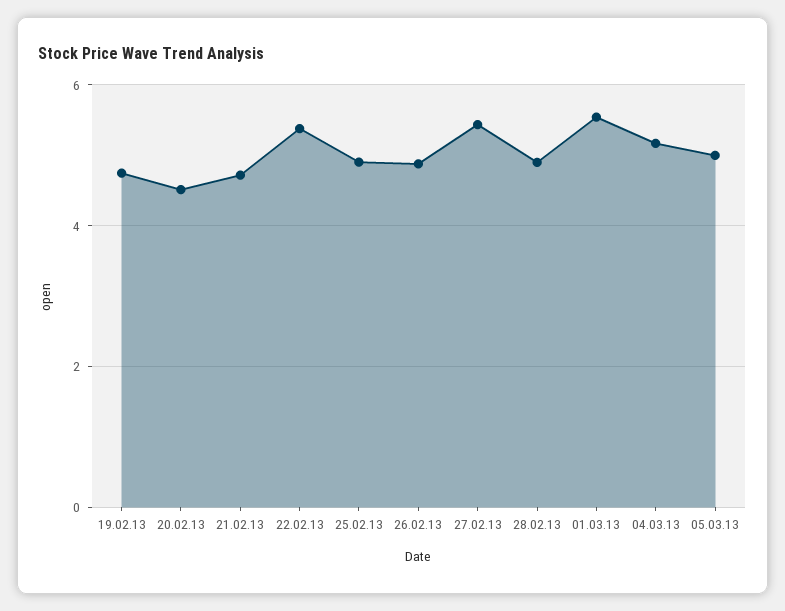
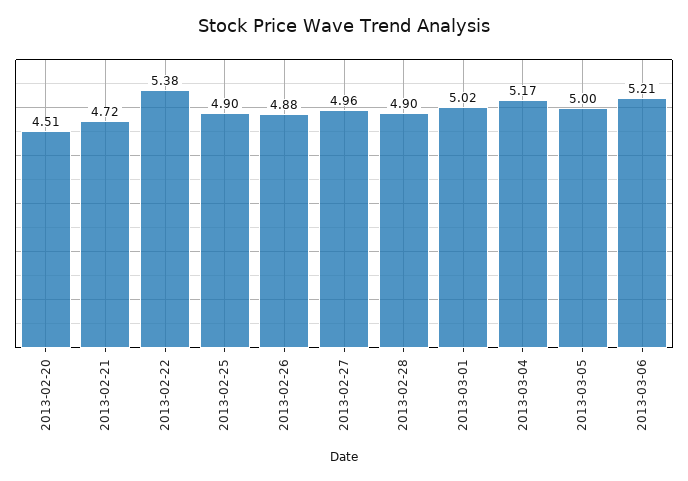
19.02.13: 4.8 -> none
27.02.13: 5.4 -> 4.96
01.03.13: 5.6 -> 5.02
2013-03-06: none -> 5.21

